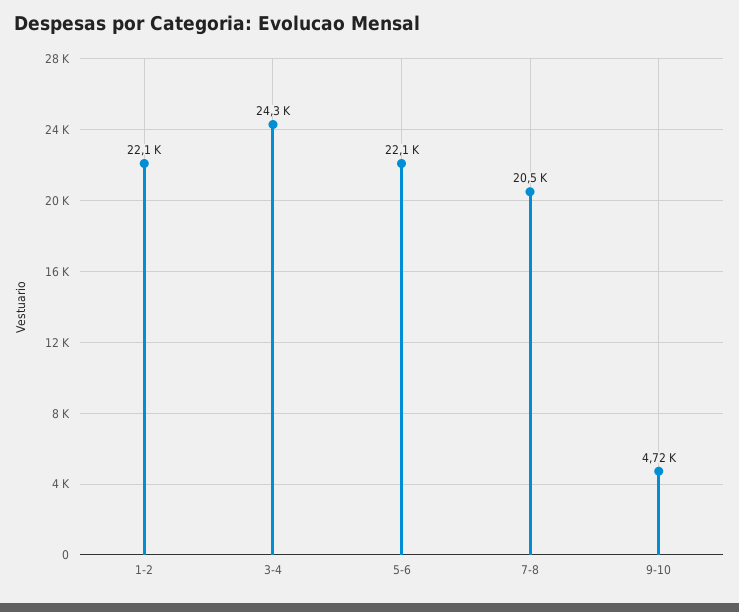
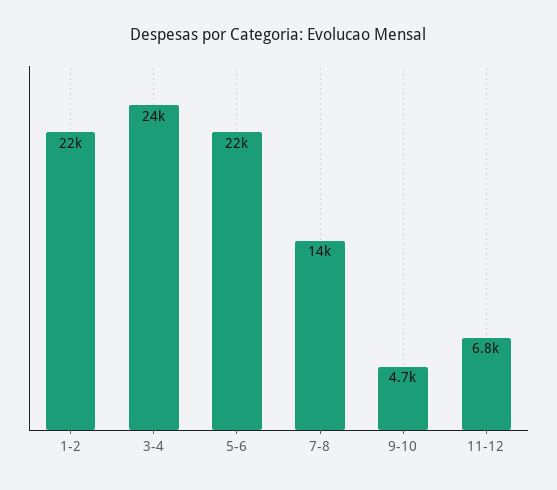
7-8: 20500 -> 14000
11-12: none -> 6800

